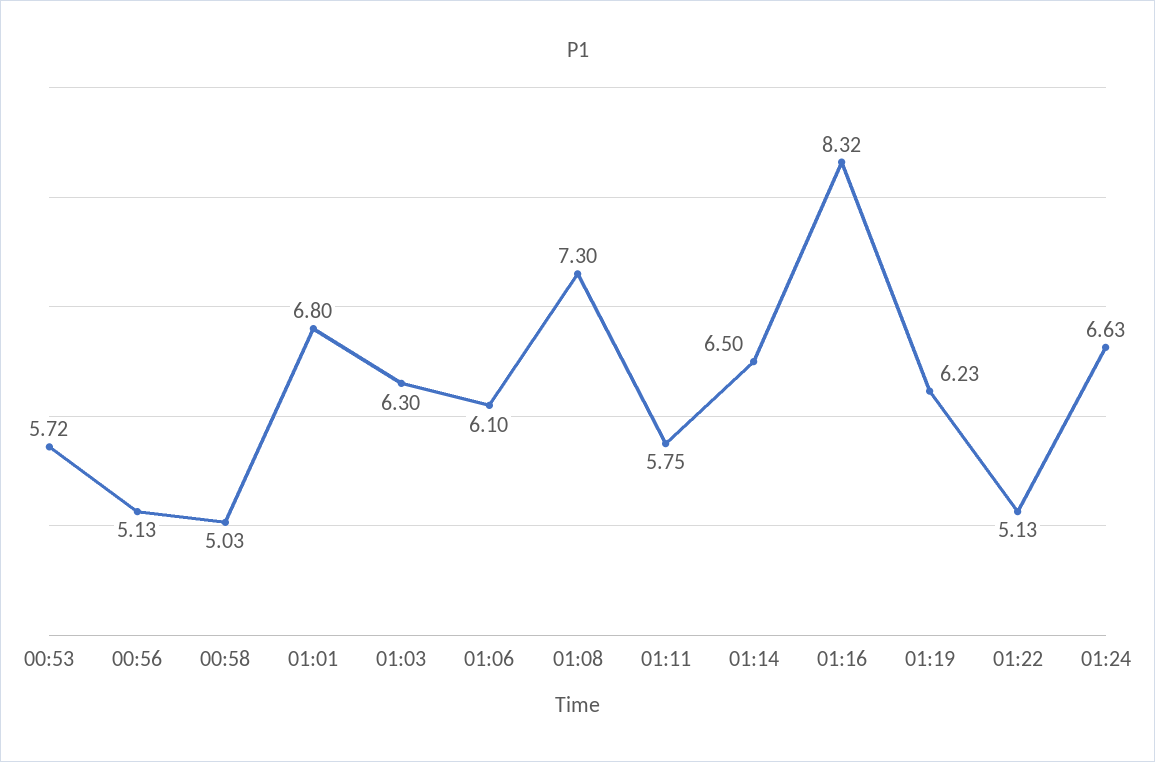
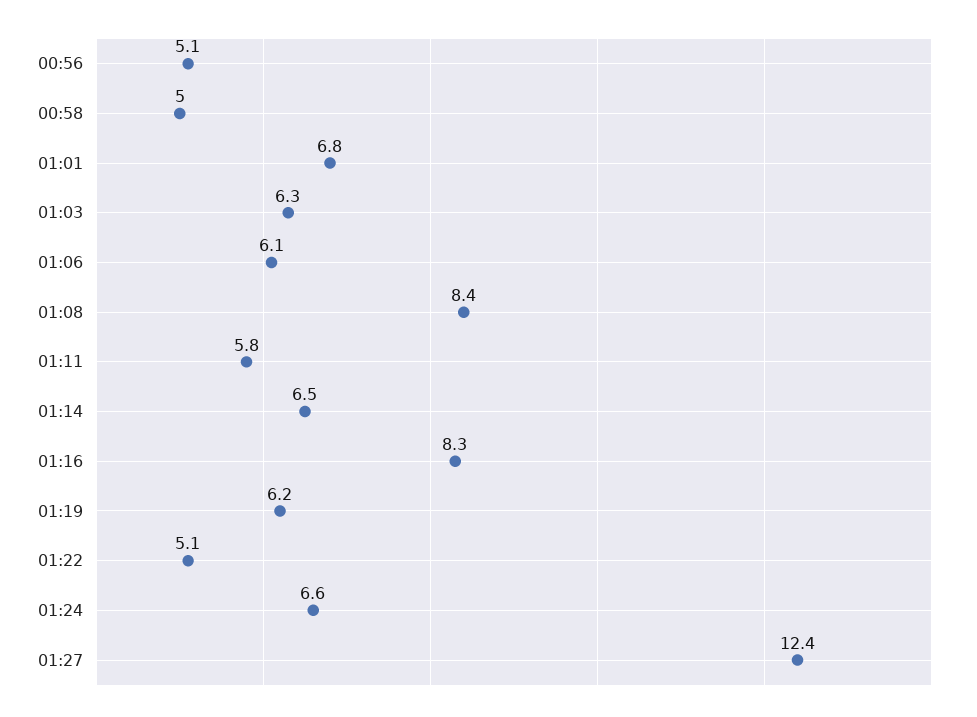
00:53: 5.72 -> none
01:08: 7.3 -> 8.4
01:27: none -> 12.4

